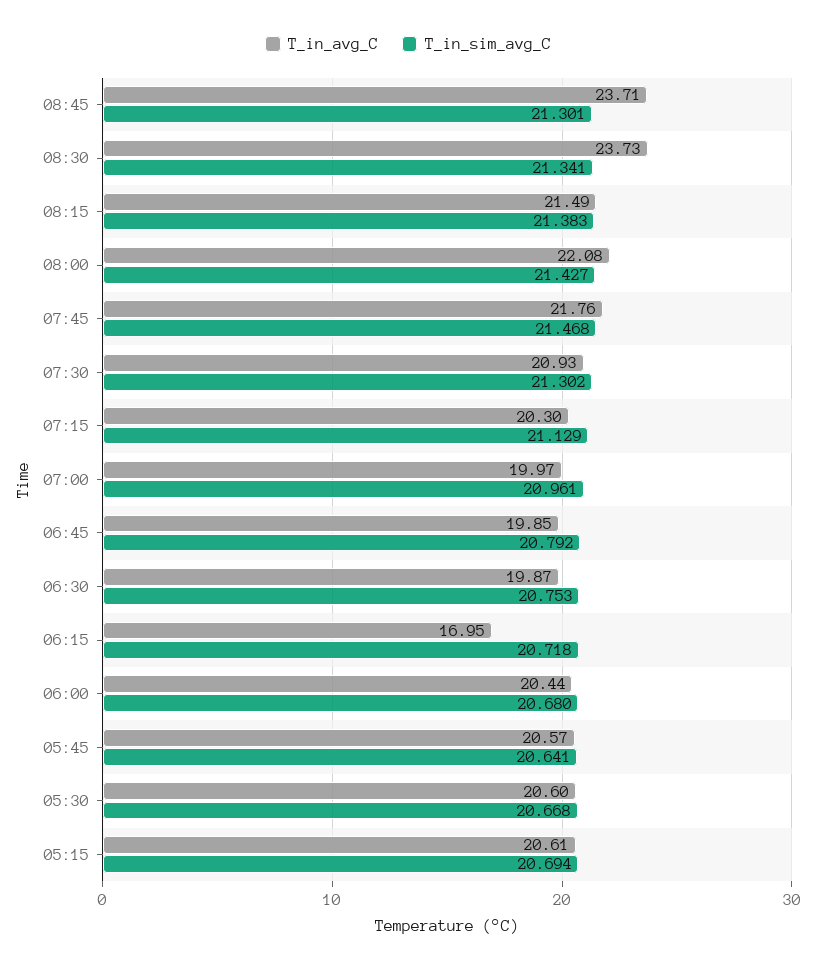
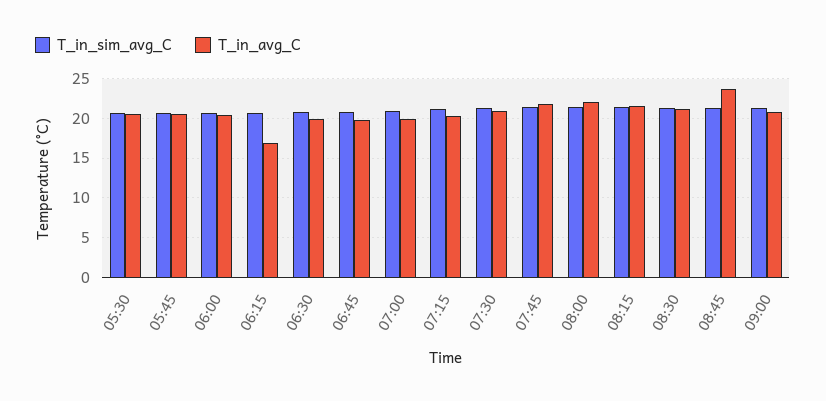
T_in_avg_C, 08:30: 23.73 -> 21
T_in_avg_C, 05:15: 20.61 -> none
T_in_sim_avg_C, 05:15: 20.694 -> none
T_in_sim_avg_C, 09:00: none -> 21
T_in_avg_C, 09:00: none -> 21

